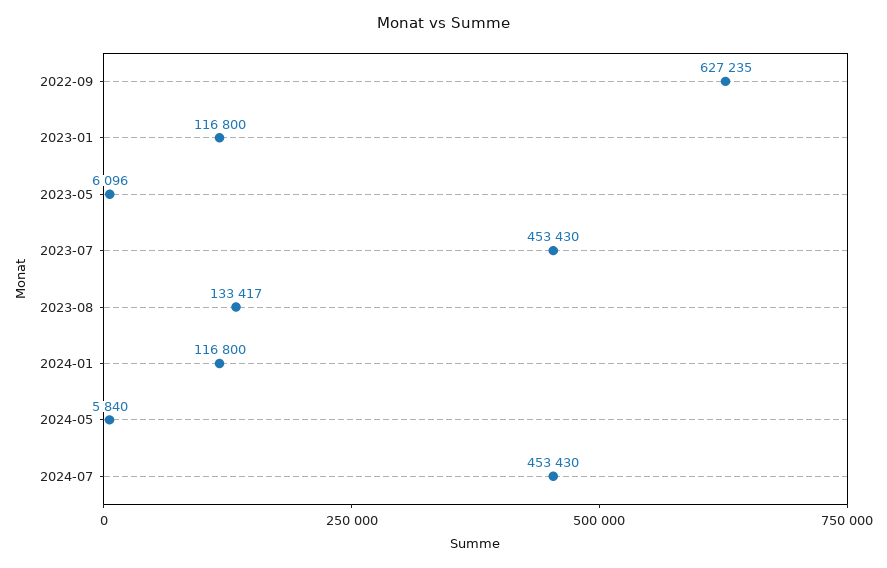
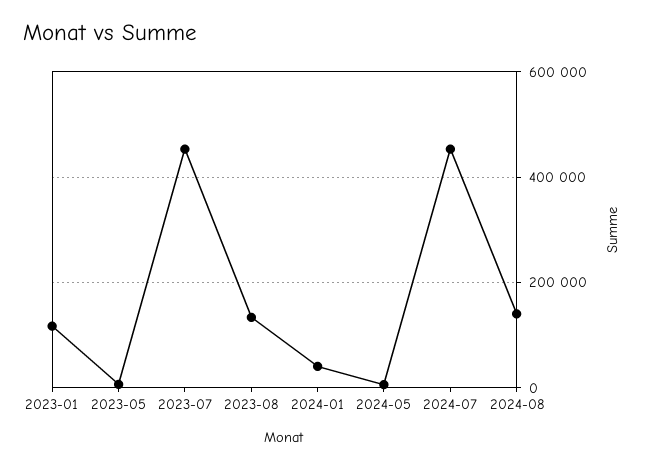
2022-09: 627235 -> none
2024-01: 116800 -> 40000
2024-08: none -> 140000

